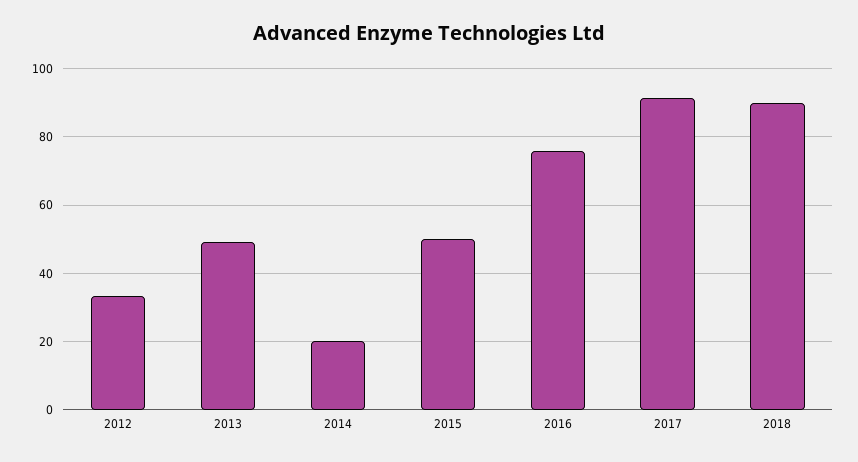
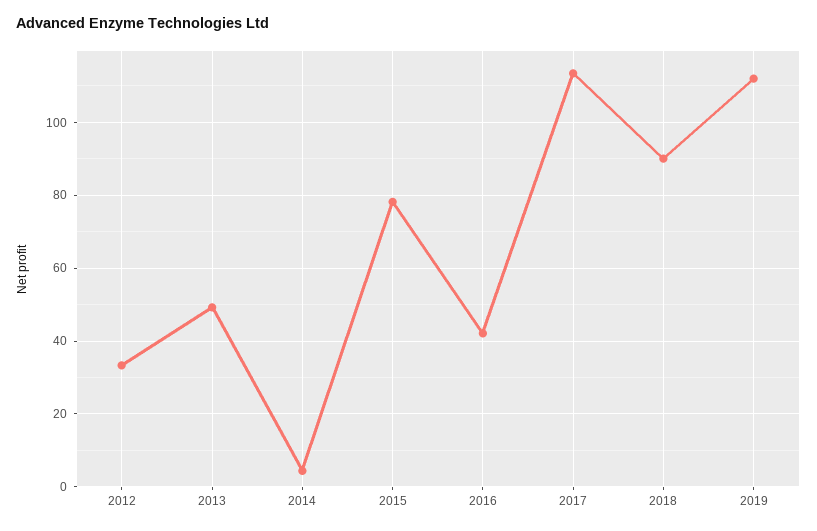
2014: 20 -> 4
2015: 50 -> 78
2016: 76 -> 42
2017: 92 -> 114
2019: none -> 112

